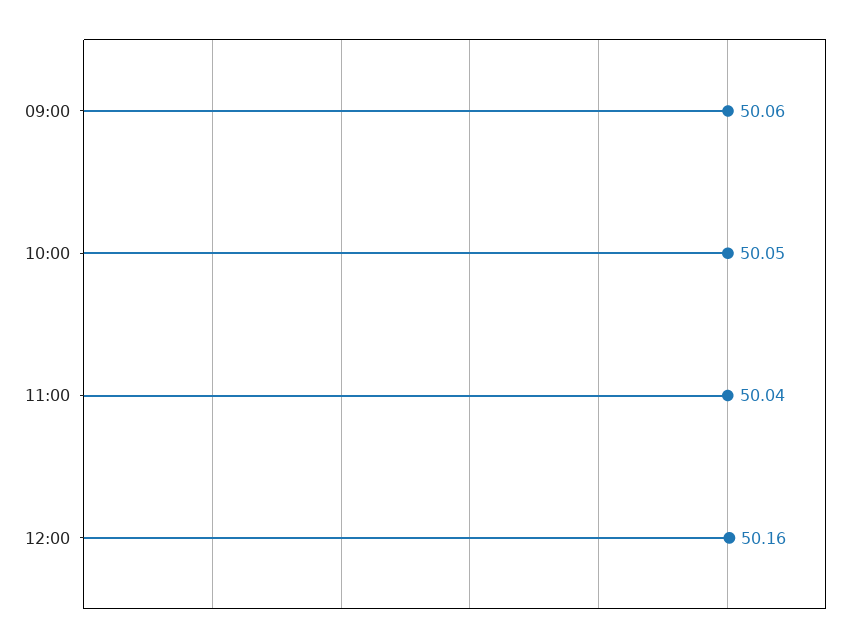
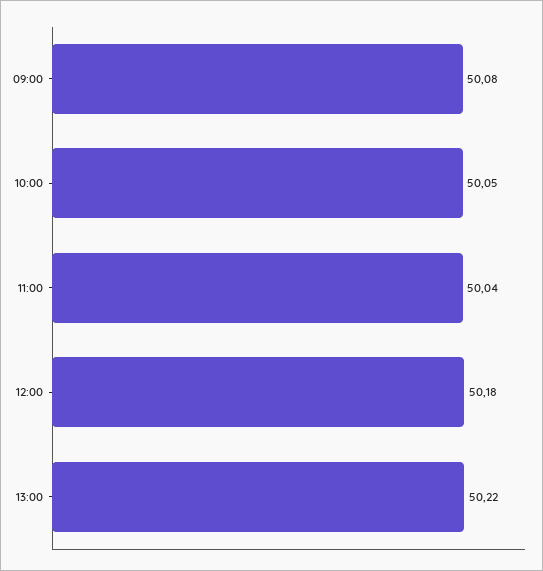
09:00: 50.06 -> 50.08
12:00: 50.16 -> 50.18
13:00: none -> 50.22

